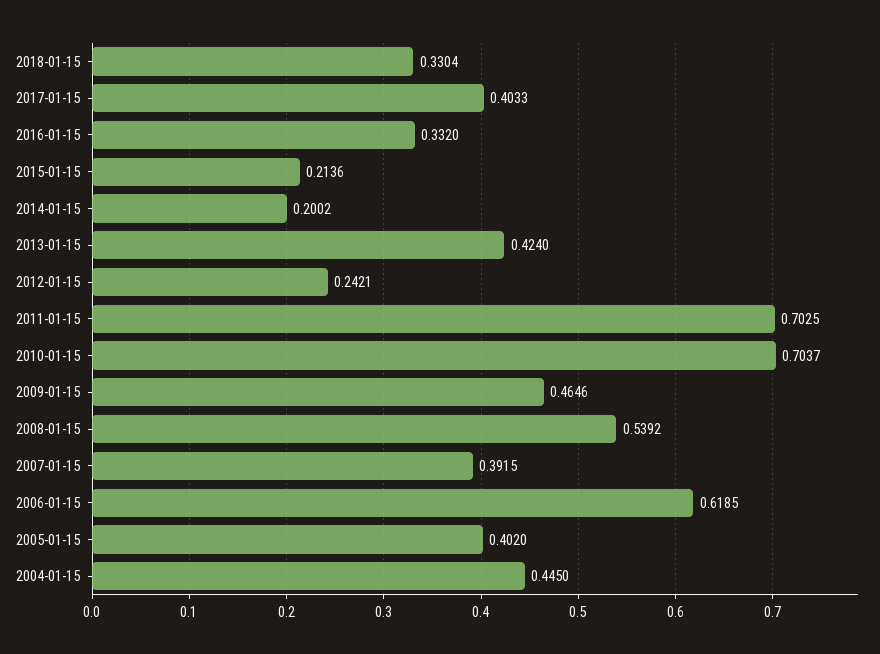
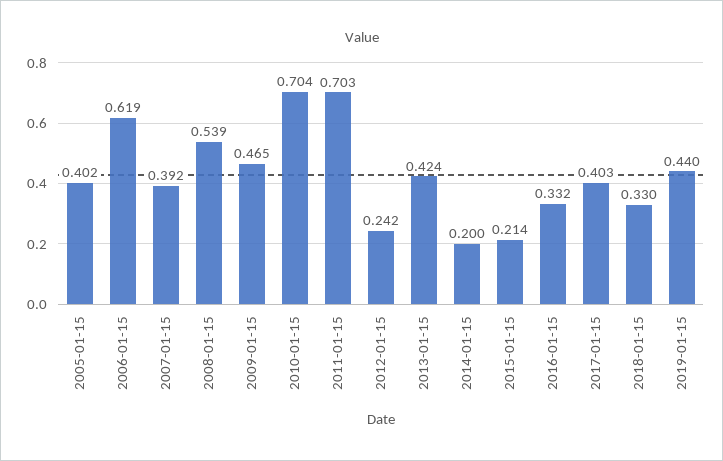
2004-01-15: 0.445 -> none
2019-01-15: none -> 0.44

